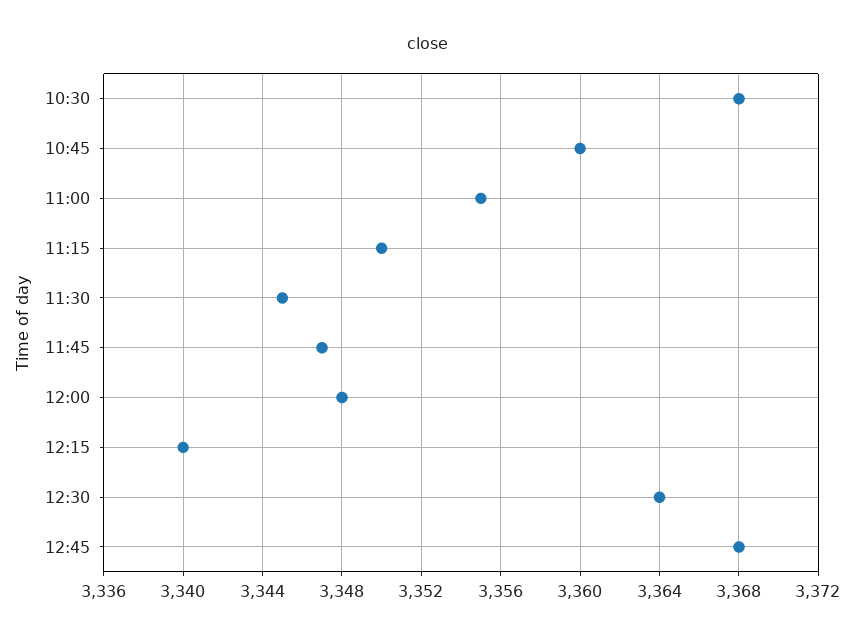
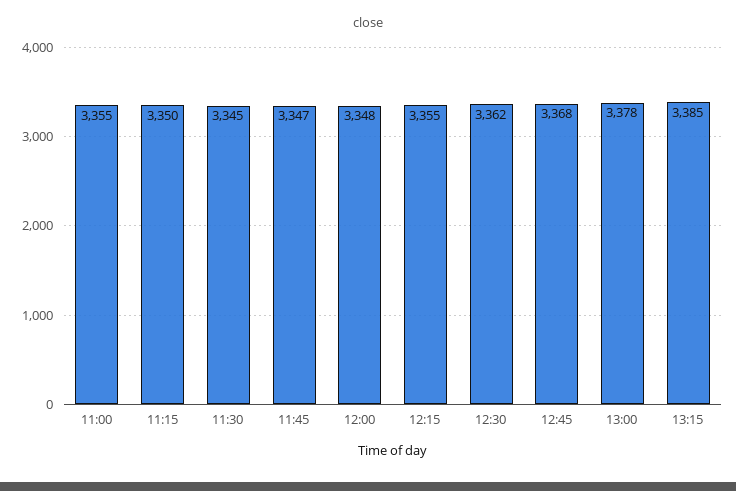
10:30: 3368 -> none
10:45: 3360 -> none
12:15: 3340 -> 3355
12:30: 3364 -> 3362
13:00: none -> 3378
13:15: none -> 3385

